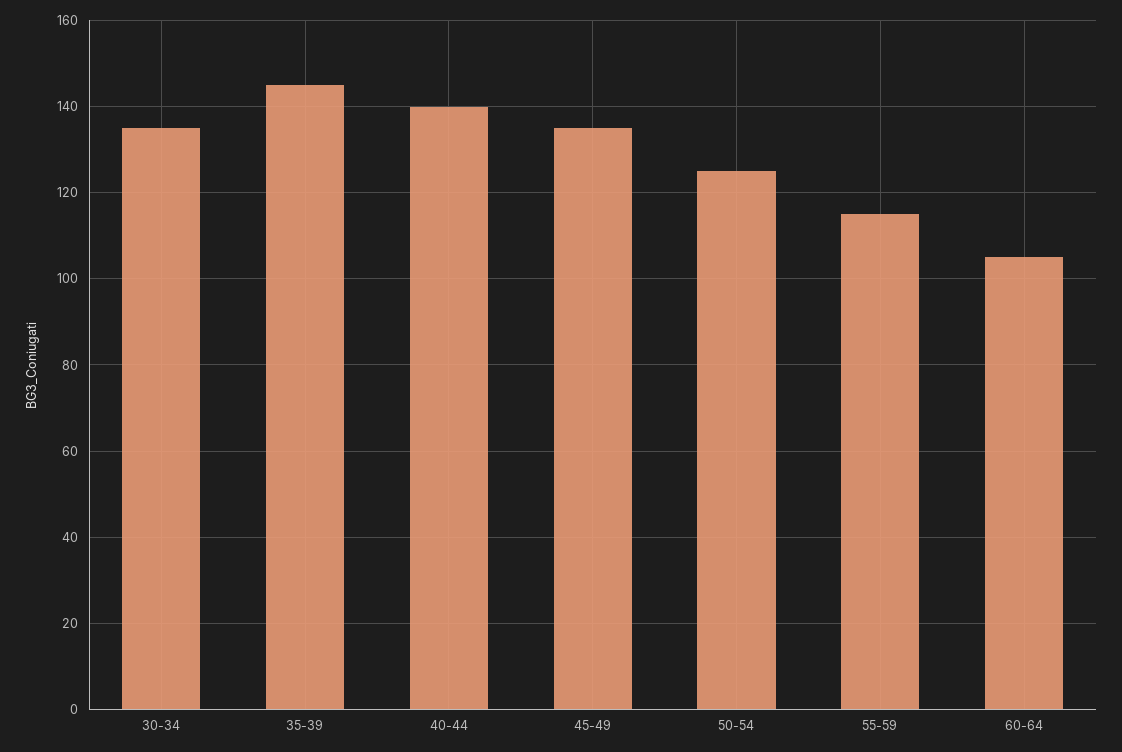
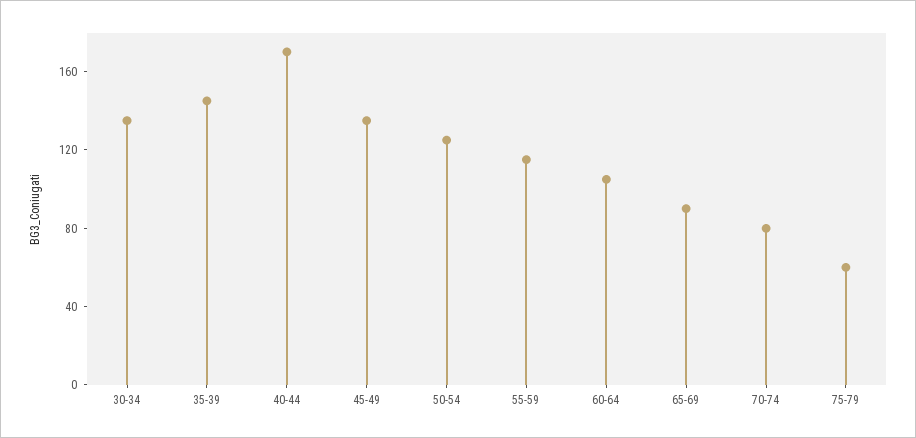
40-44: 140 -> 170
65-69: none -> 90
70-74: none -> 80
75-79: none -> 60

